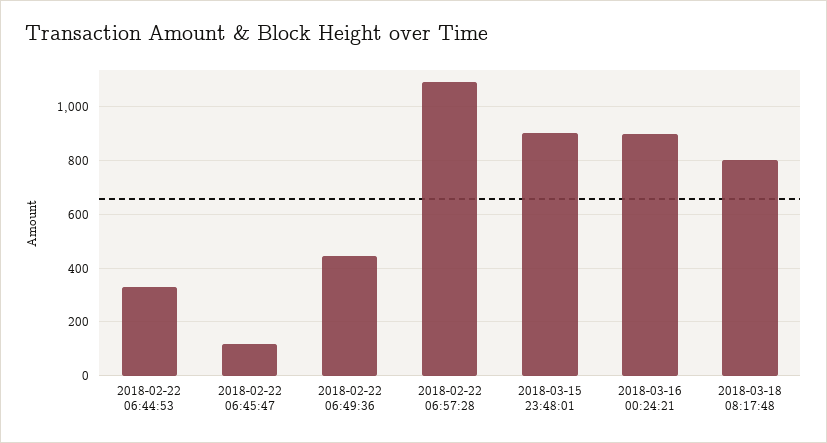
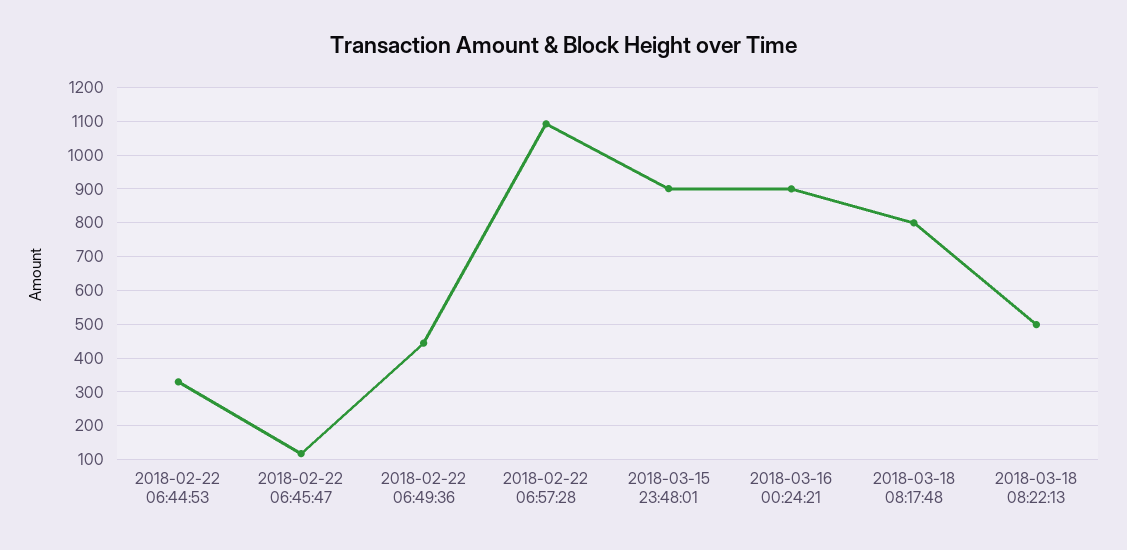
2018-03-18 08:22:13: none -> 500

